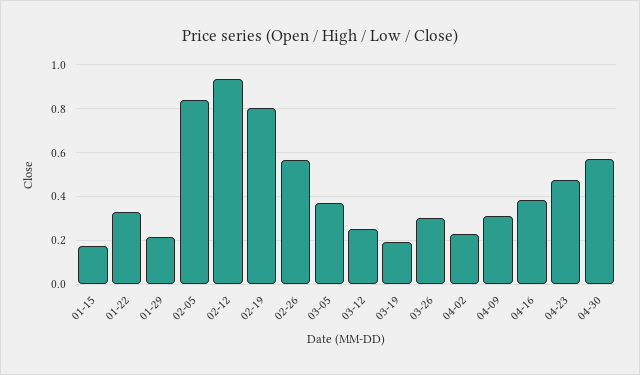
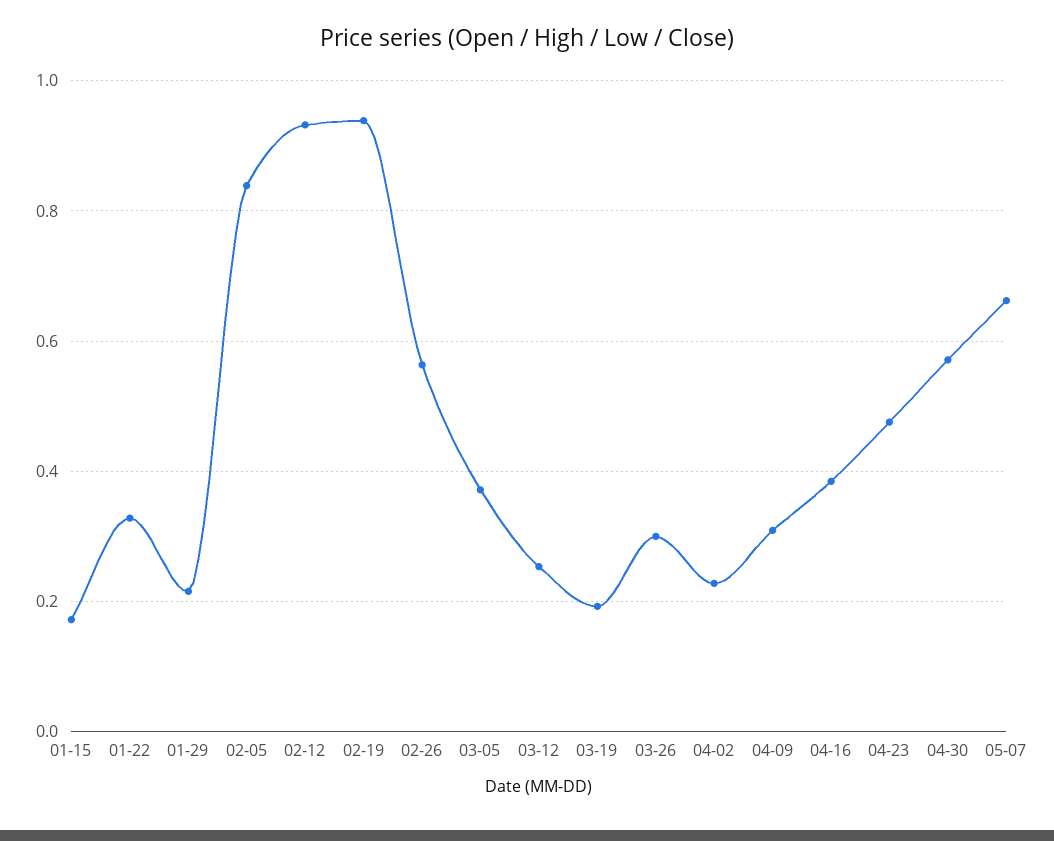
02-19: 0.8 -> 0.94
05-07: none -> 0.66

